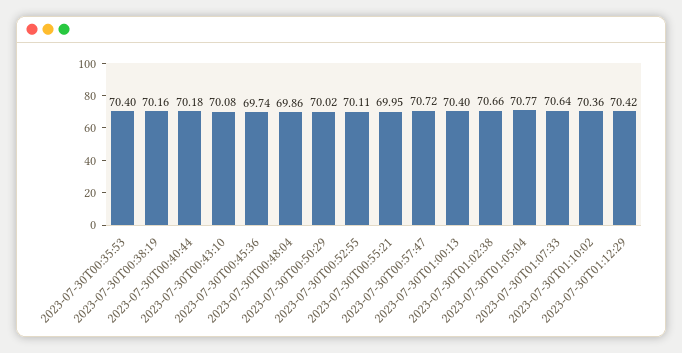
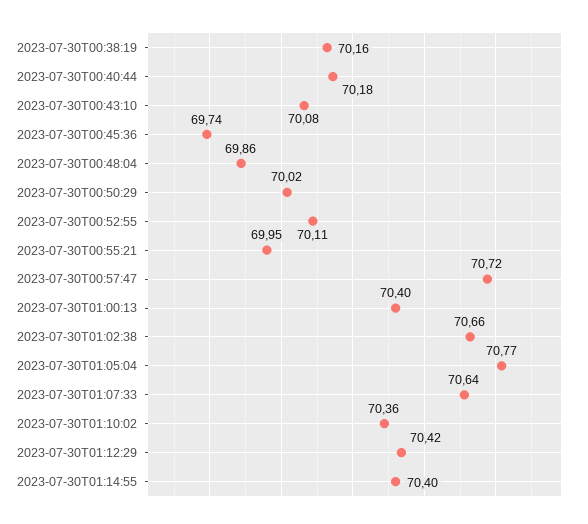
2023-07-30T00:35:53: 70.4 -> none
2023-07-30T01:14:55: none -> 70.4

